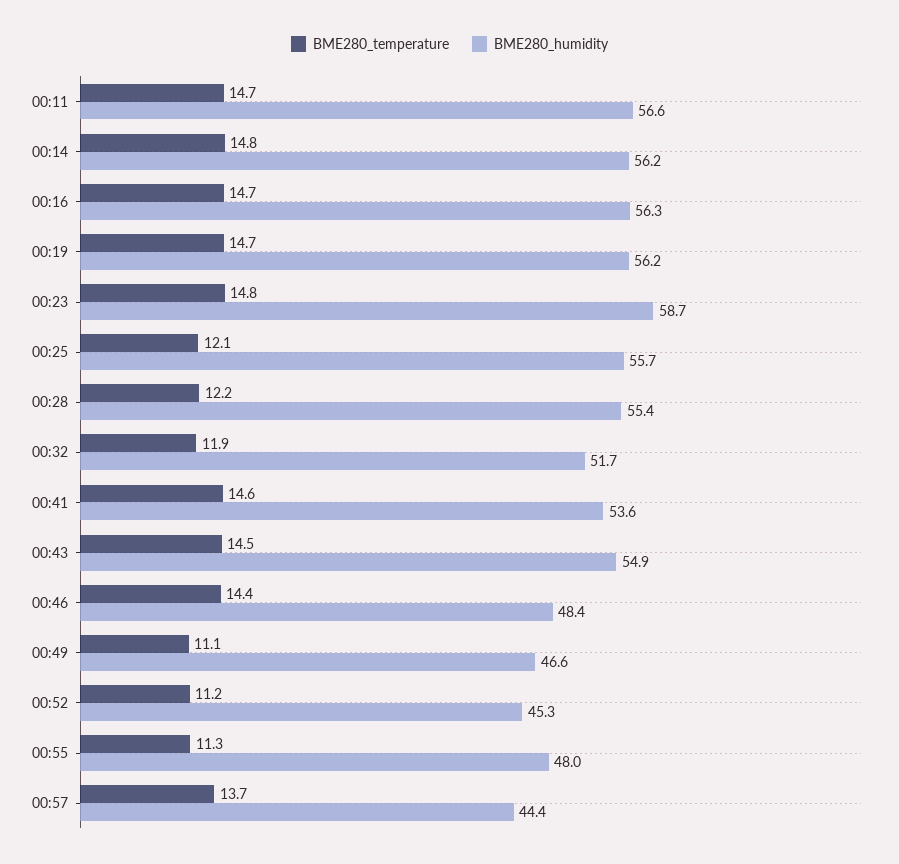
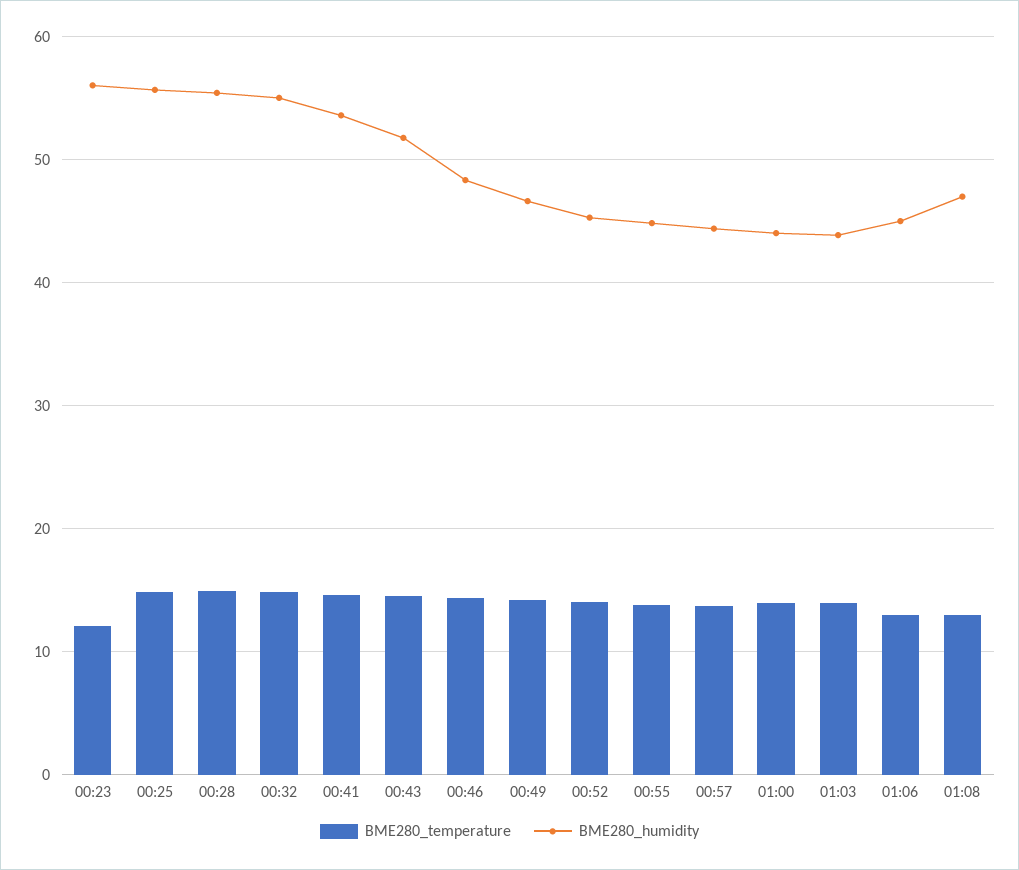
BME280_temperature, 00:11: 14.7 -> none
BME280_humidity, 00:11: 56.6 -> none
BME280_temperature, 00:14: 14.8 -> none
BME280_humidity, 00:14: 56.2 -> none
BME280_temperature, 00:16: 14.7 -> none
BME280_humidity, 00:16: 56.3 -> none
BME280_temperature, 00:19: 14.7 -> none
BME280_humidity, 00:19: 56.2 -> none
BME280_temperature, 00:23: 14.8 -> 12
BME280_humidity, 00:23: 58.7 -> 56
BME280_temperature, 00:25: 12.1 -> 15
BME280_temperature, 00:28: 12.2 -> 15
BME280_temperature, 00:32: 11.9 -> 15
BME280_humidity, 00:32: 51.7 -> 55
BME280_humidity, 00:43: 54.9 -> 52
BME280_temperature, 00:49: 11.1 -> 14
BME280_temperature, 00:52: 11.2 -> 14
BME280_temperature, 00:55: 11.3 -> 14
BME280_humidity, 00:55: 48 -> 45
BME280_temperature, 01:00: none -> 14
BME280_humidity, 01:00: none -> 44
BME280_temperature, 01:03: none -> 14
BME280_humidity, 01:03: none -> 44
BME280_temperature, 01:06: none -> 13
BME280_humidity, 01:06: none -> 45
BME280_temperature, 01:08: none -> 13
BME280_humidity, 01:08: none -> 47

